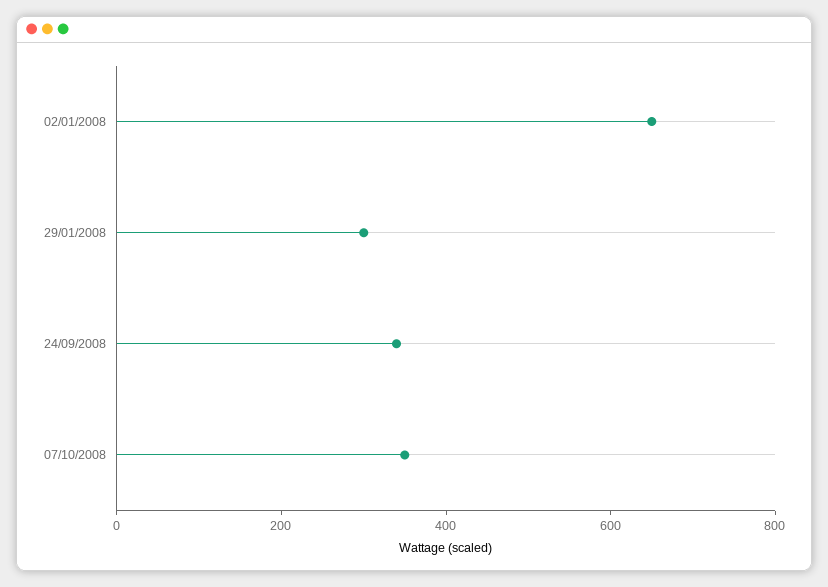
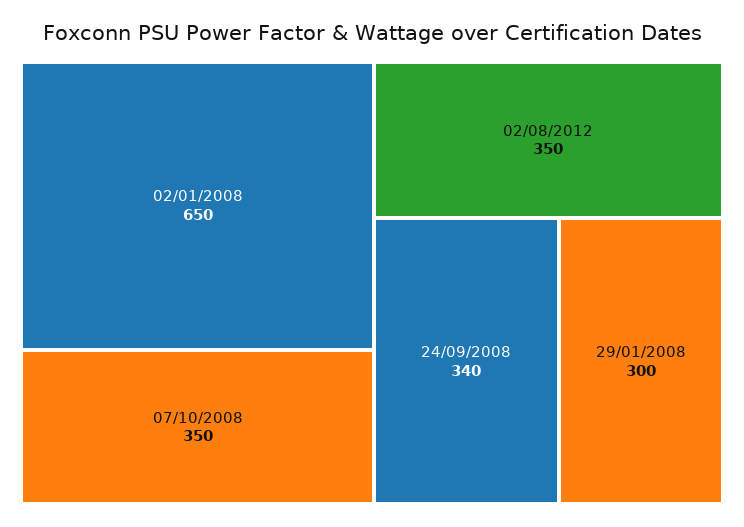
02/08/2012: none -> 350

